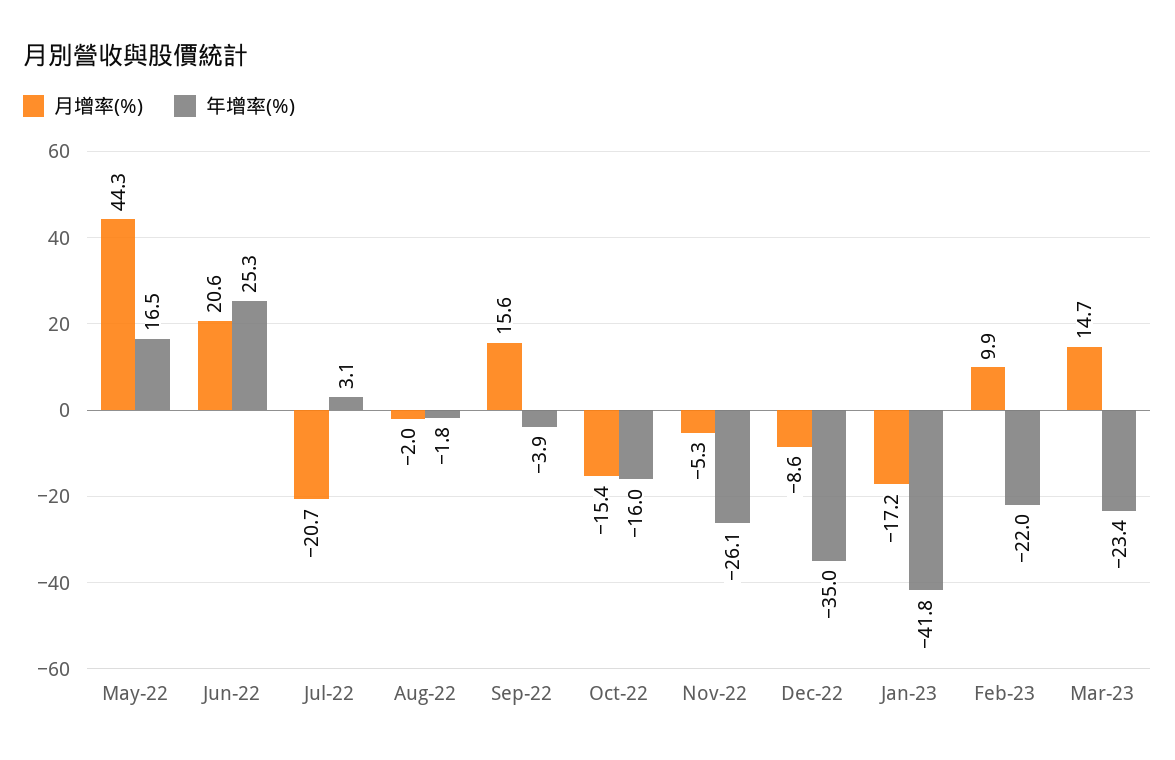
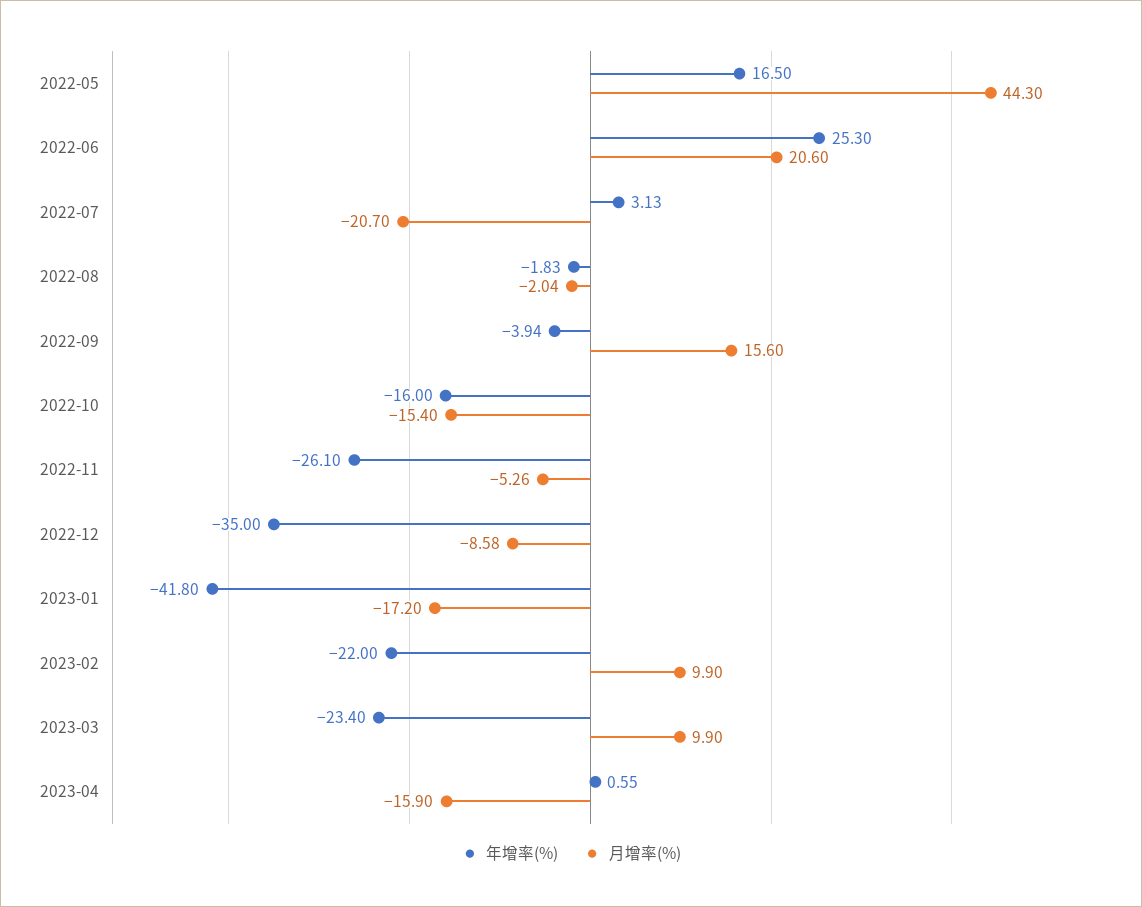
月增率(%), Mar-23: 14.7 -> 9.9
年增率(%), 2023-04: none -> 0.55
月增率(%), 2023-04: none -> -15.9

